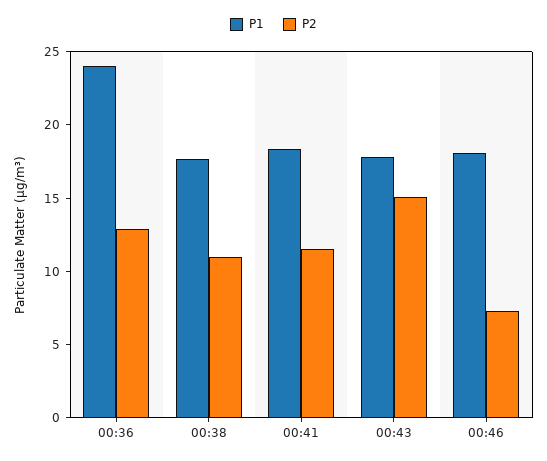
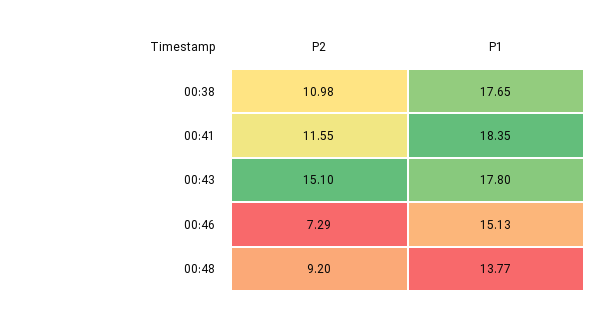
P1, 00:36: 24 -> none
P2, 00:36: 13 -> none
P1, 00:46: 18 -> 15.13
P2, 00:48: none -> 9.2
P1, 00:48: none -> 13.77

